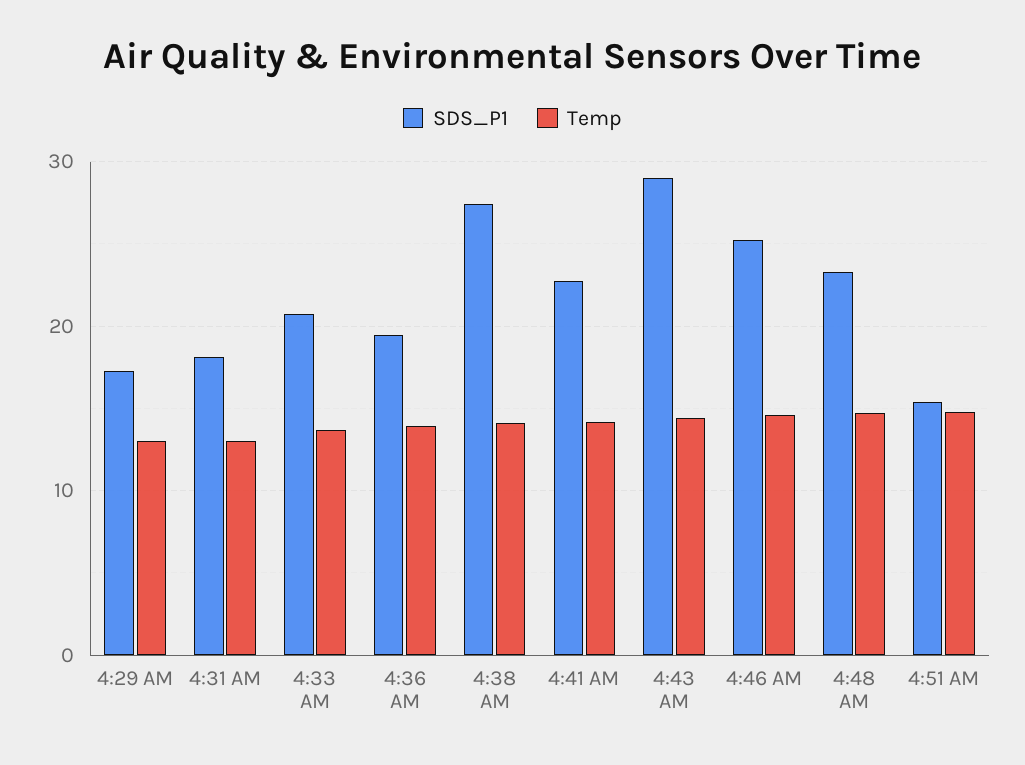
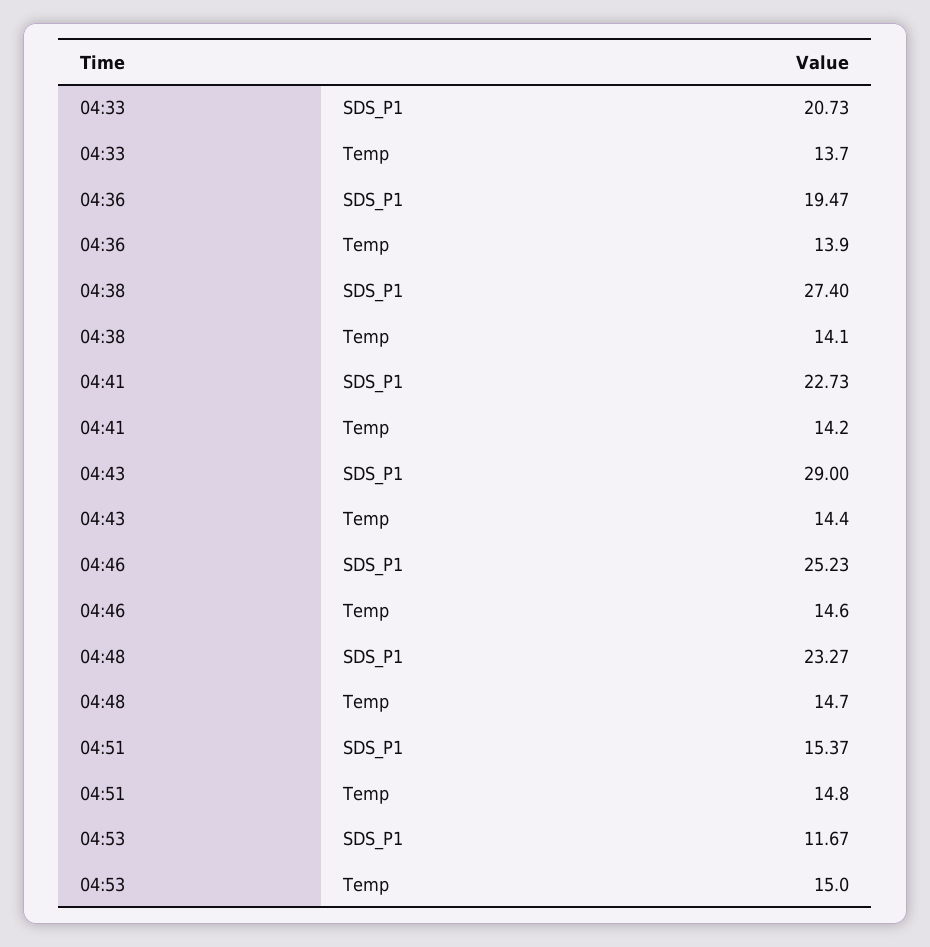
SDS_P1, 4:29 AM: 17 -> none
Temp, 4:29 AM: 13 -> none
SDS_P1, 4:31 AM: 18 -> none
Temp, 4:31 AM: 13 -> none
SDS_P1, 04:53: none -> 11.67
Temp, 04:53: none -> 15

